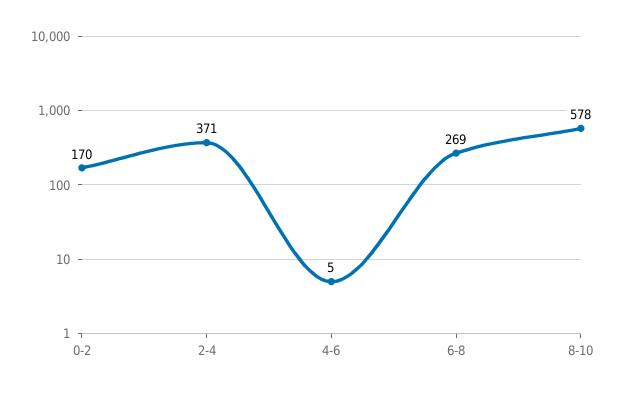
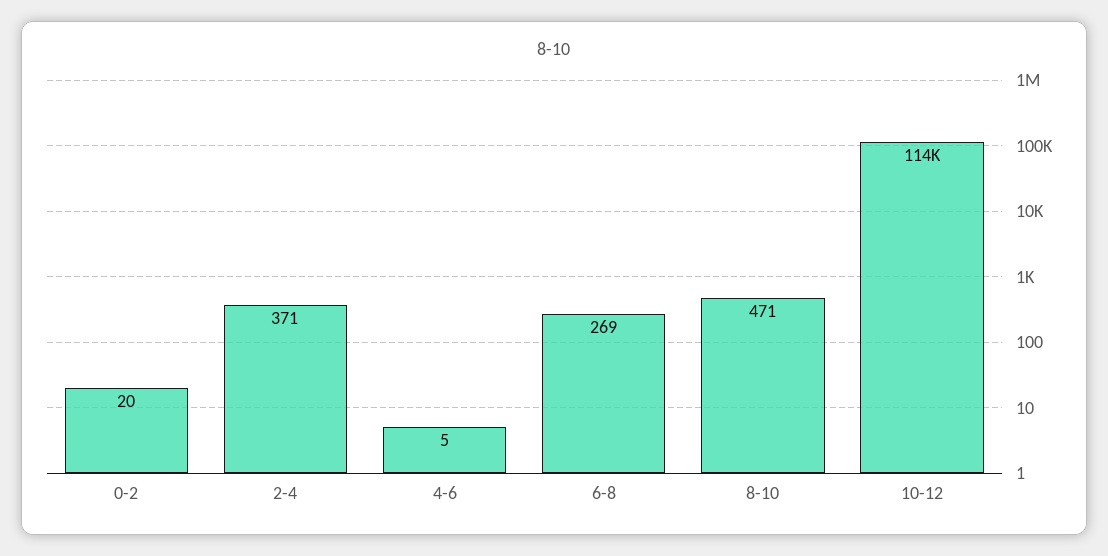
0-2: 170 -> 20
8-10: 578 -> 471
10-12: none -> 114000

